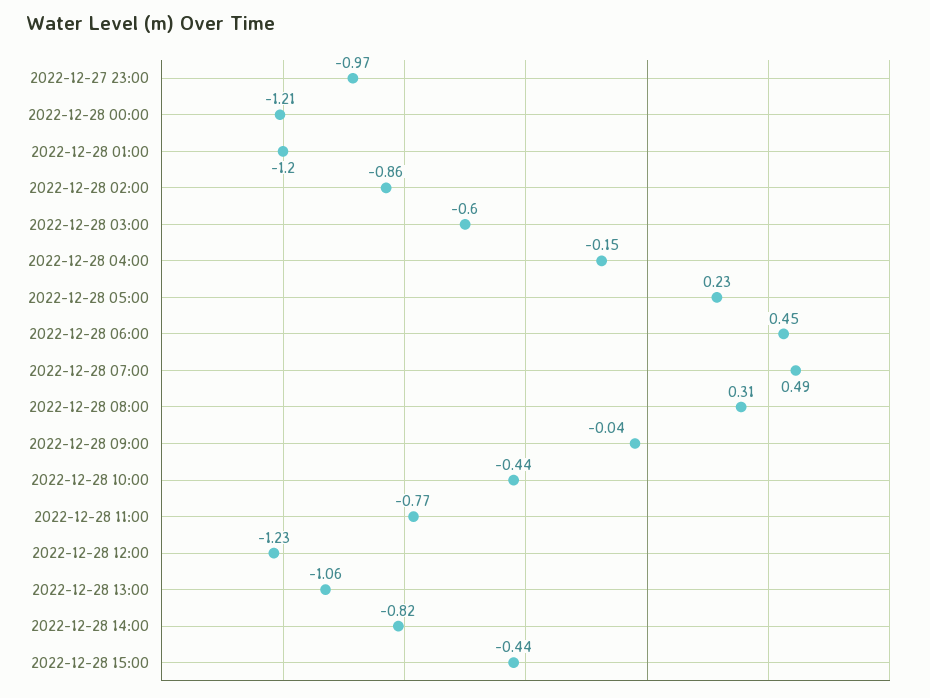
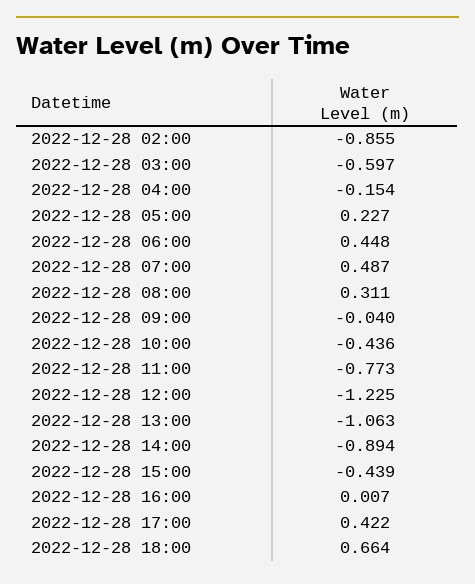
2022-12-27 23:00: -0.97 -> none
2022-12-28 00:00: -1.21 -> none
2022-12-28 01:00: -1.2 -> none
2022-12-28 14:00: -0.82 -> -0.894
2022-12-28 16:00: none -> 0.007
2022-12-28 17:00: none -> 0.422
2022-12-28 18:00: none -> 0.664

